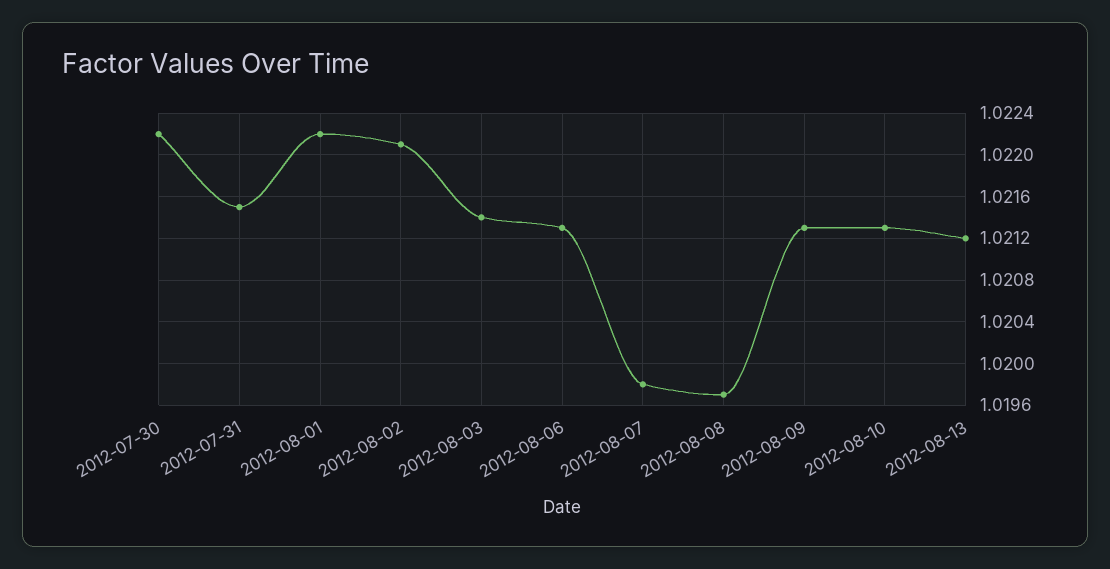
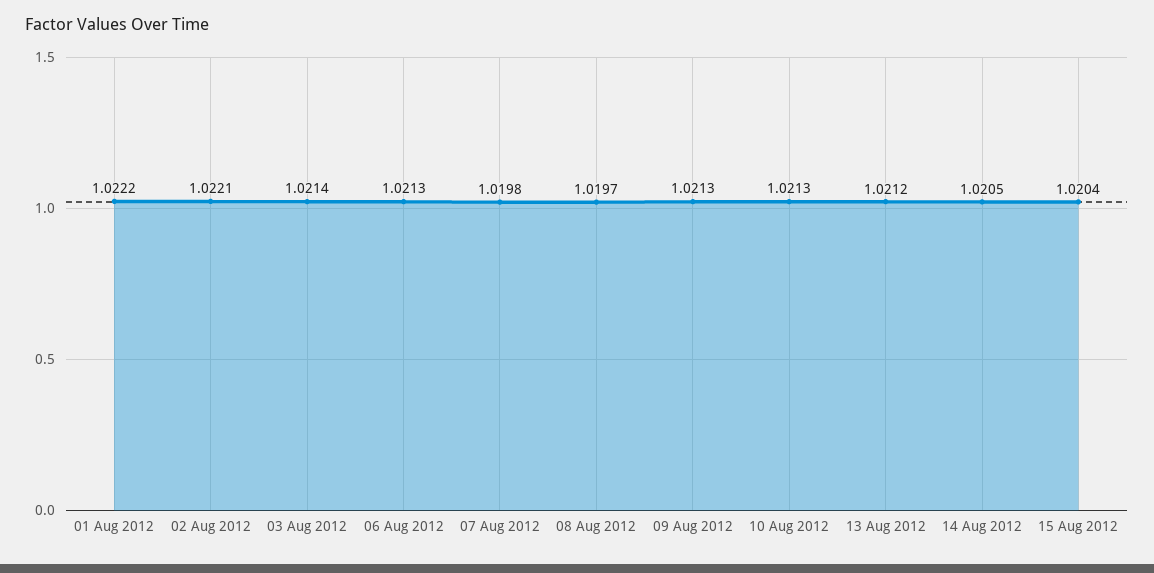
2012-07-30: 1.0222 -> none
2012-07-31: 1.0215 -> none
14 Aug 2012: none -> 1.0205
15 Aug 2012: none -> 1.0204

